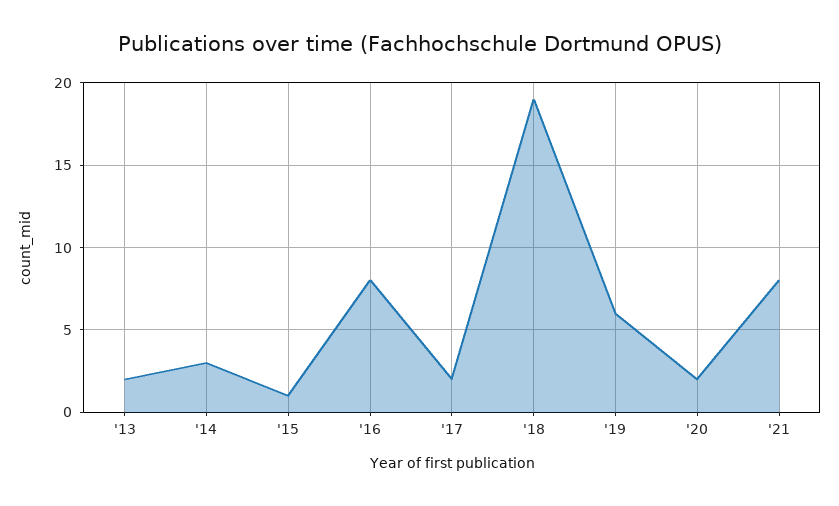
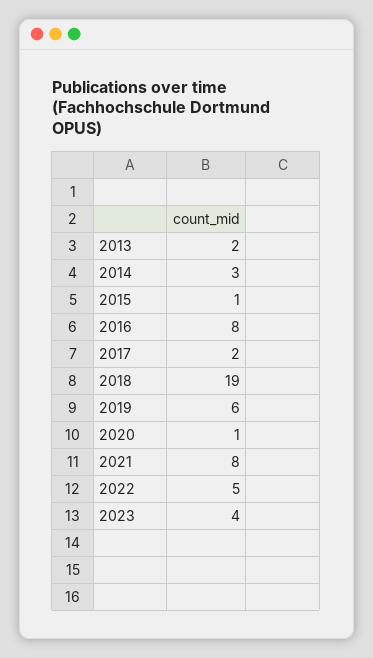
'20: 2 -> 1
2022: none -> 5
2023: none -> 4

